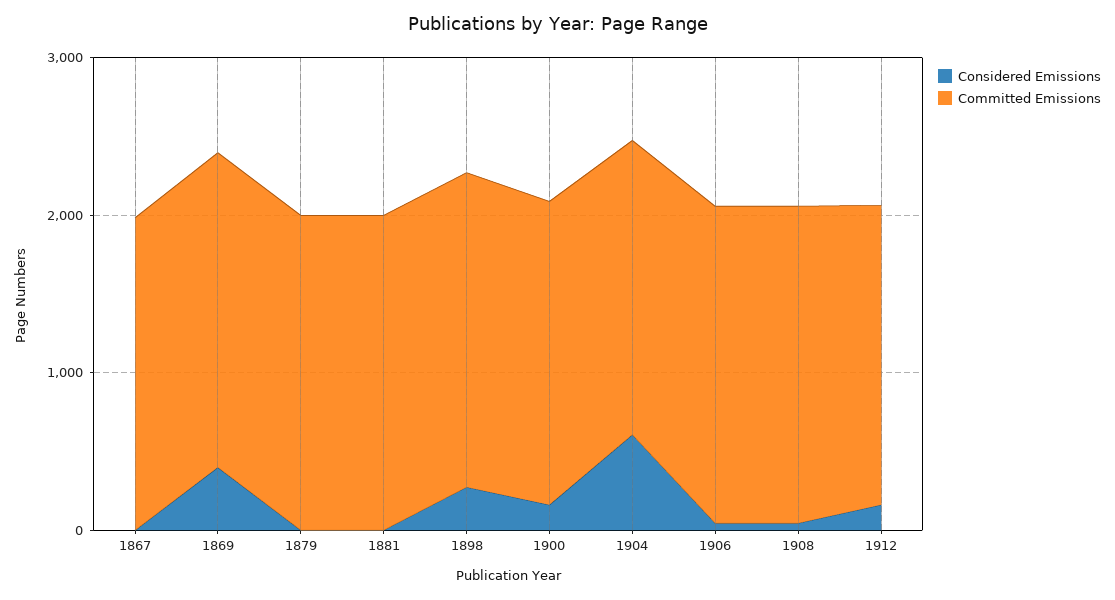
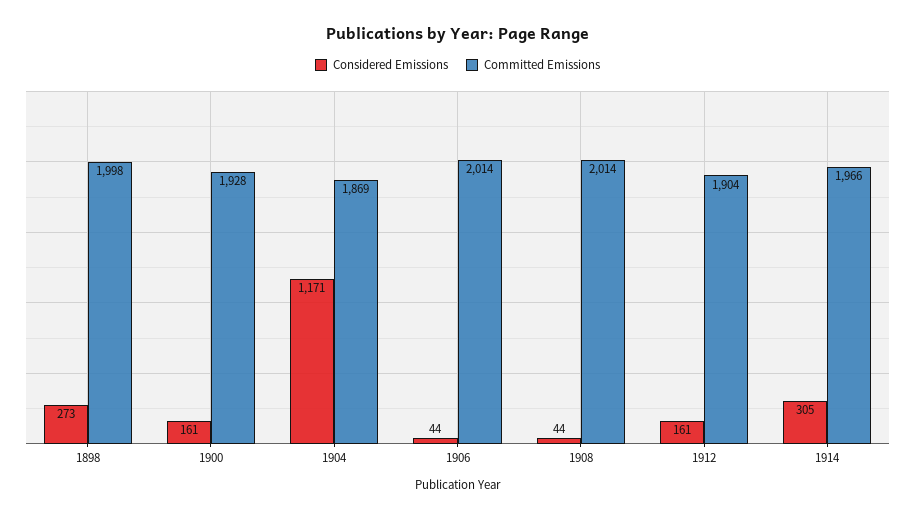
Considered Emissions, 1867: 0 -> none
Committed Emissions, 1867: 2000 -> none
Considered Emissions, 1869: 400 -> none
Committed Emissions, 1869: 2000 -> none
Considered Emissions, 1879: 0 -> none
Committed Emissions, 1879: 2000 -> none
Considered Emissions, 1881: 0 -> none
Committed Emissions, 1881: 2000 -> none
Considered Emissions, 1904: 600 -> 1171
Considered Emissions, 1914: none -> 305
Committed Emissions, 1914: none -> 1966

